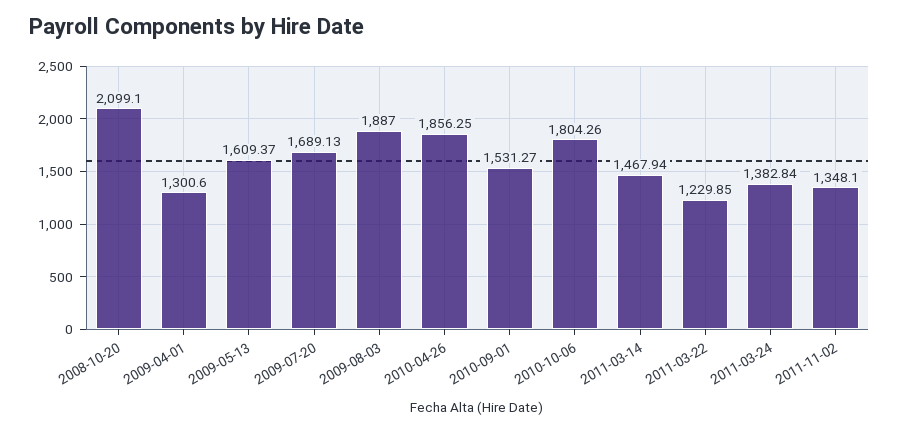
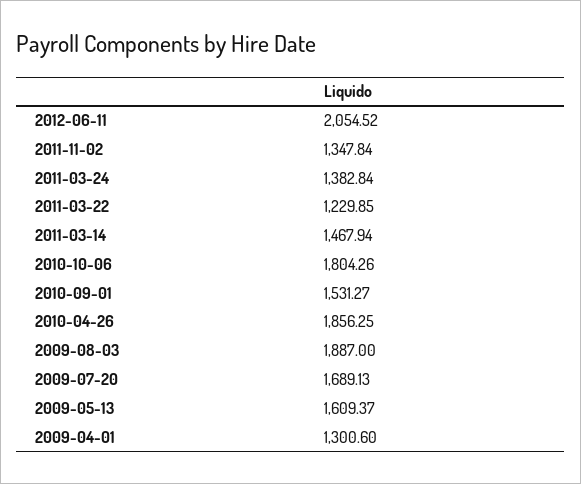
2008-10-20: 2099.1 -> none
2011-11-02: 1348.1 -> 1347.84
2012-06-11: none -> 2054.52

